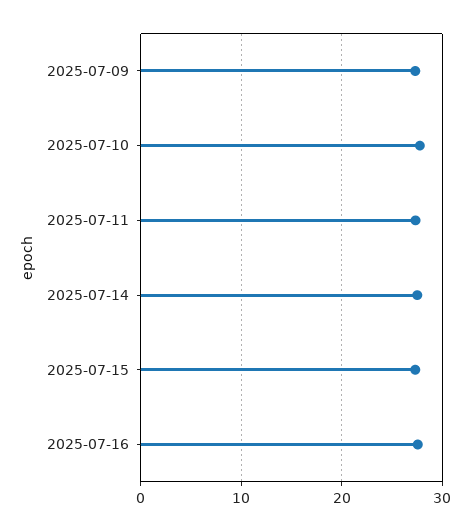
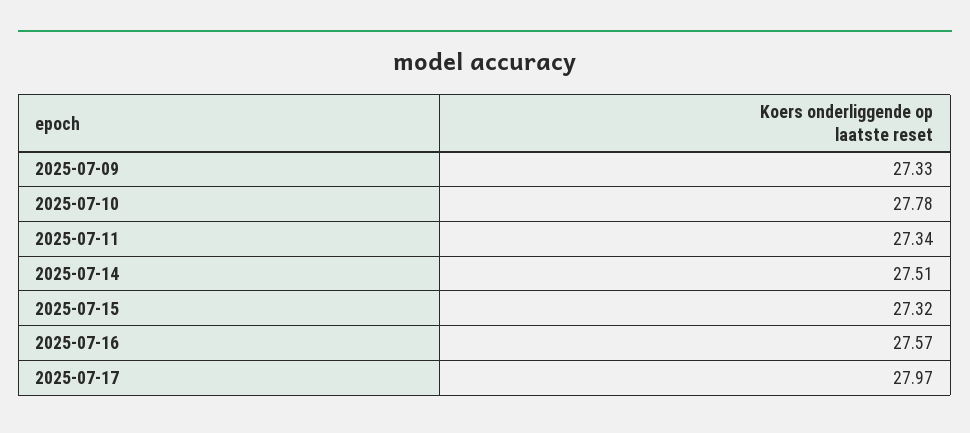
2025-07-17: none -> 27.97

